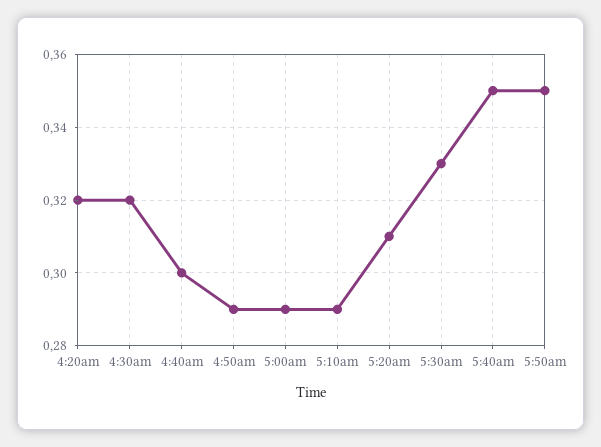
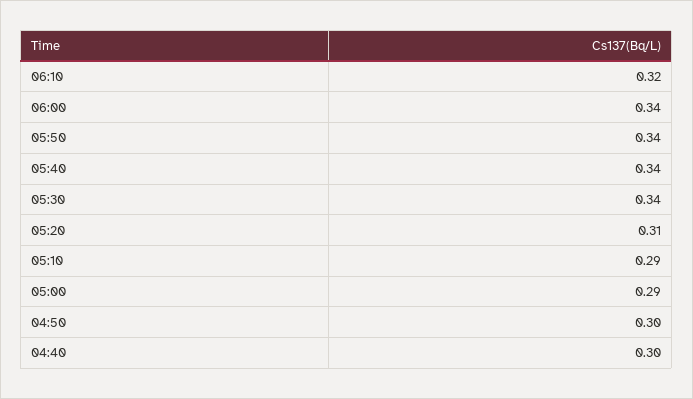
4:20am: 0.32 -> none
4:30am: 0.32 -> none
4:50am: 0.29 -> 0.3
5:30am: 0.33 -> 0.34
5:40am: 0.35 -> 0.34
5:50am: 0.35 -> 0.34
06:10: none -> 0.32
06:00: none -> 0.34

